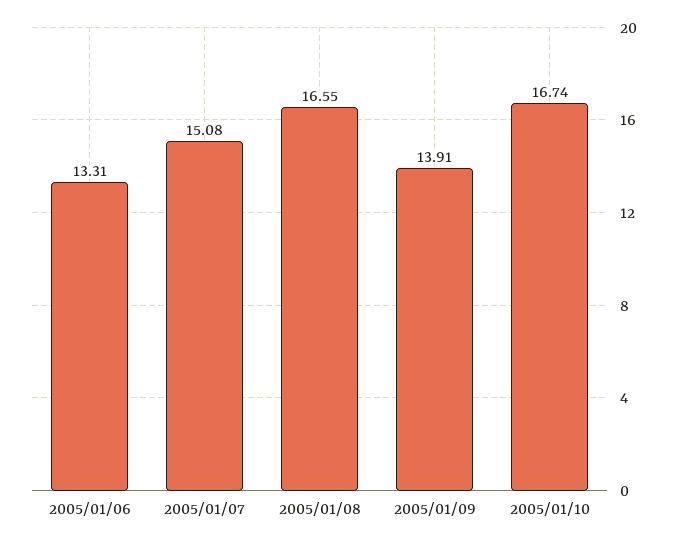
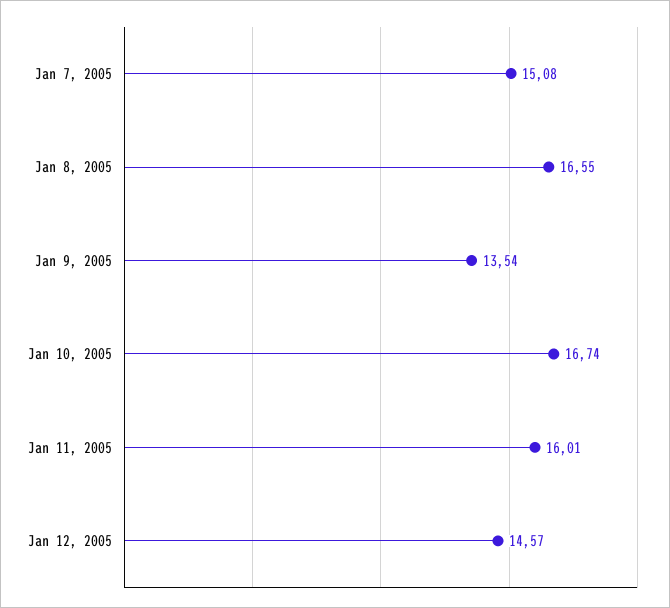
2005/01/06: 13.31 -> none
2005/01/09: 13.91 -> 13.54
Jan 11, 2005: none -> 16.01
Jan 12, 2005: none -> 14.57

